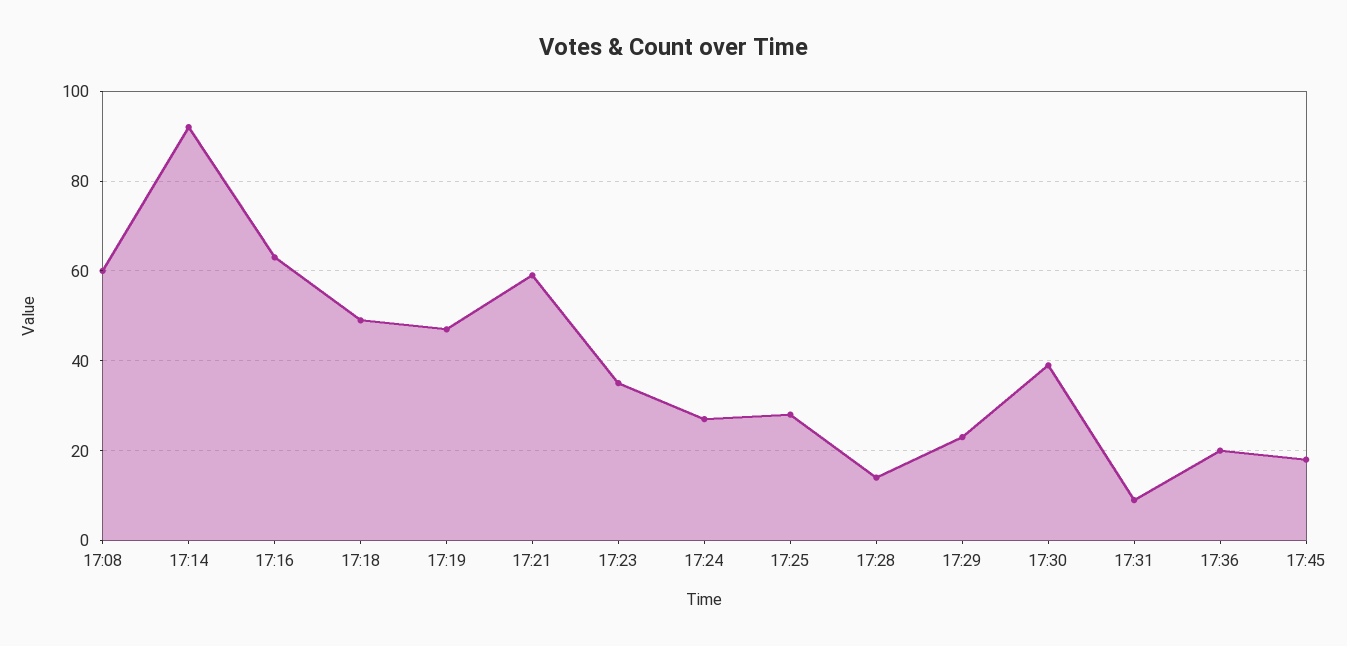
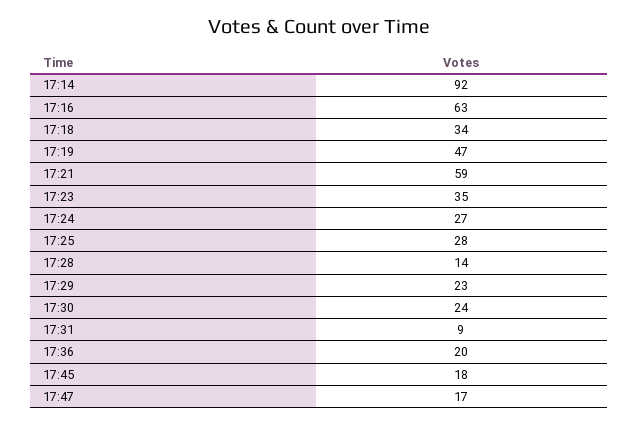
17:08: 60 -> none
17:18: 50 -> 34
17:30: 40 -> 24
17:47: none -> 17

